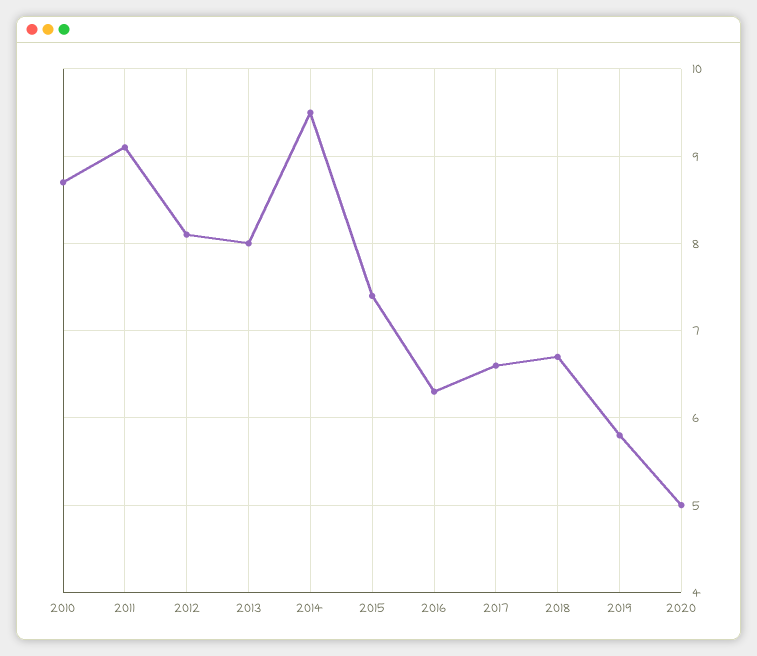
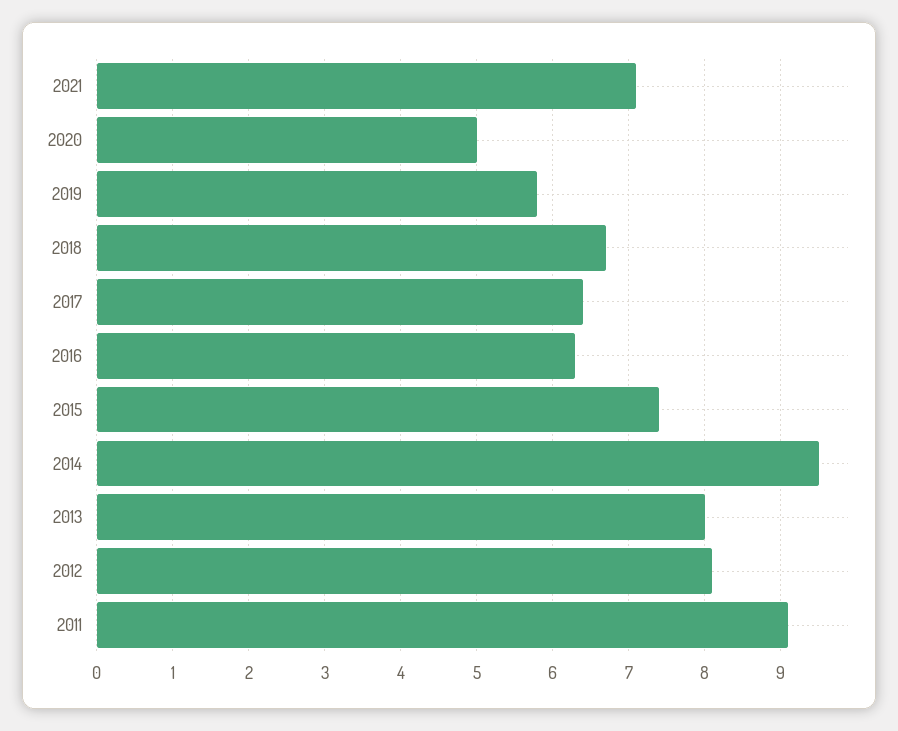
2010: 8.7 -> none
2017: 6.6 -> 6.4
2021: none -> 7.1

